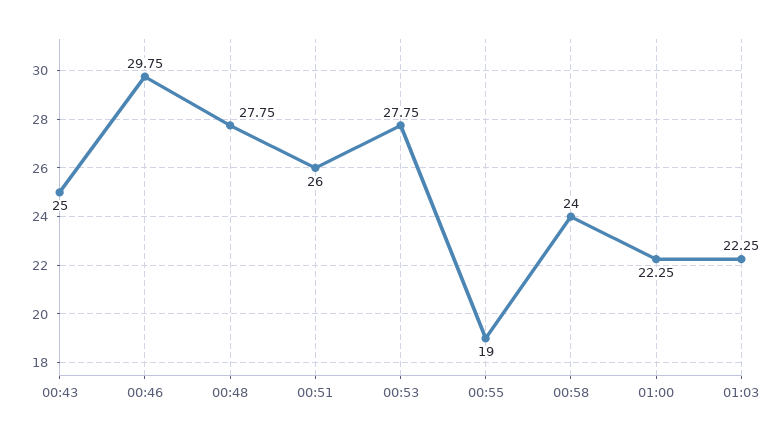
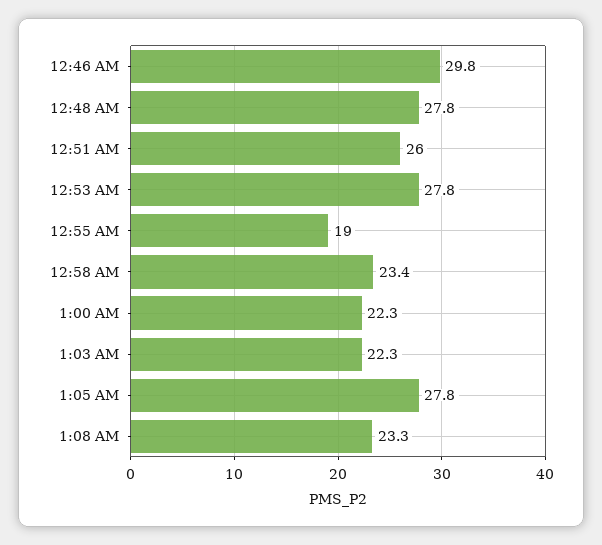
00:43: 25 -> none
00:58: 24 -> 23.4
1:05 AM: none -> 27.8
1:08 AM: none -> 23.3

